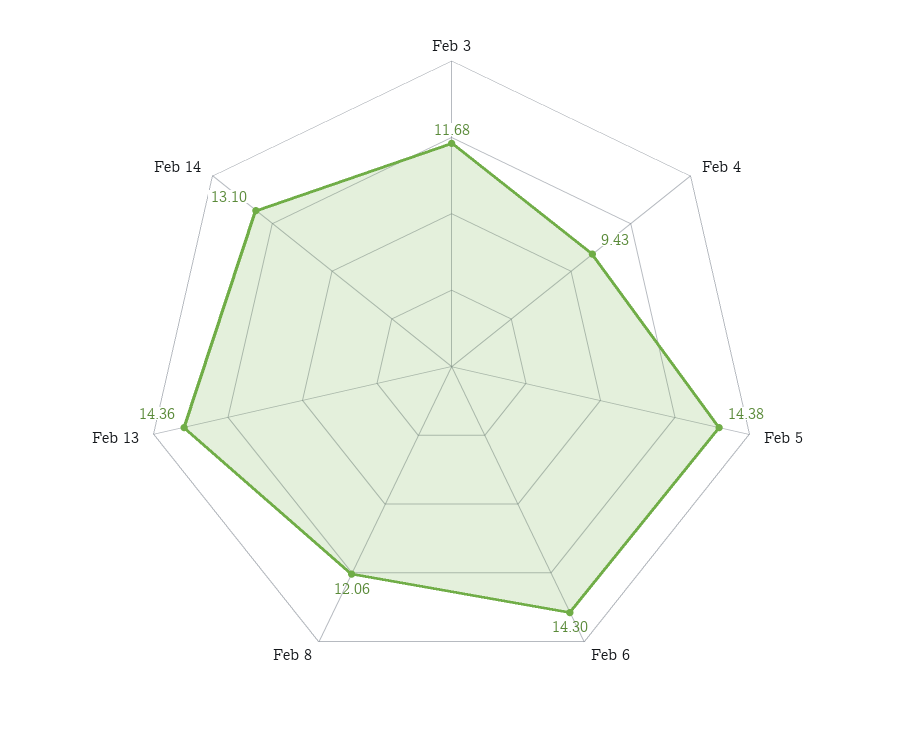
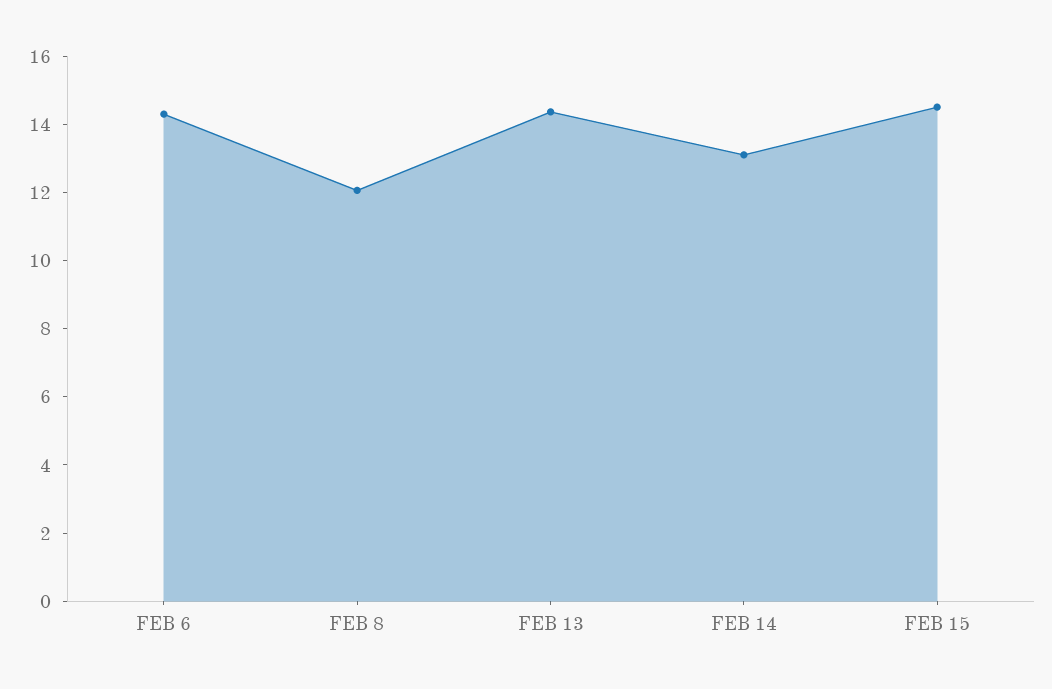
Feb 3: 11.68 -> none
Feb 4: 9.43 -> none
Feb 5: 14.38 -> none
FEB 15: none -> 14.5

